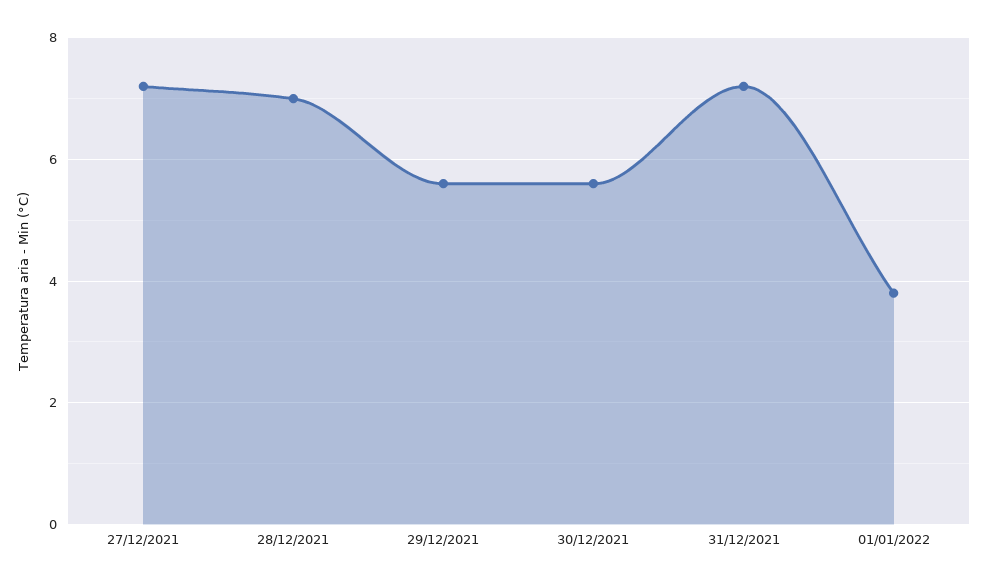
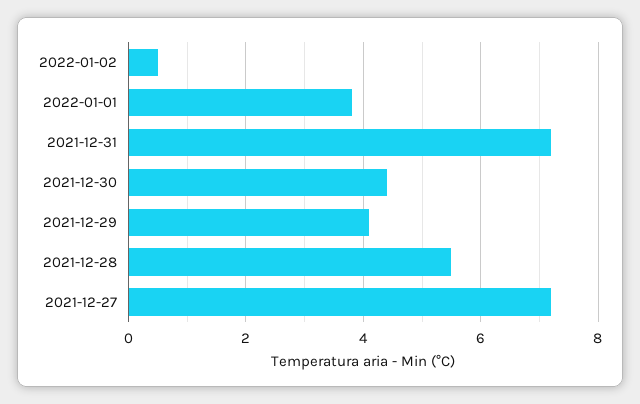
28/12/2021: 7 -> 5.5
29/12/2021: 5.5 -> 4
30/12/2021: 5.5 -> 4.5
2022-01-02: none -> 0.5

